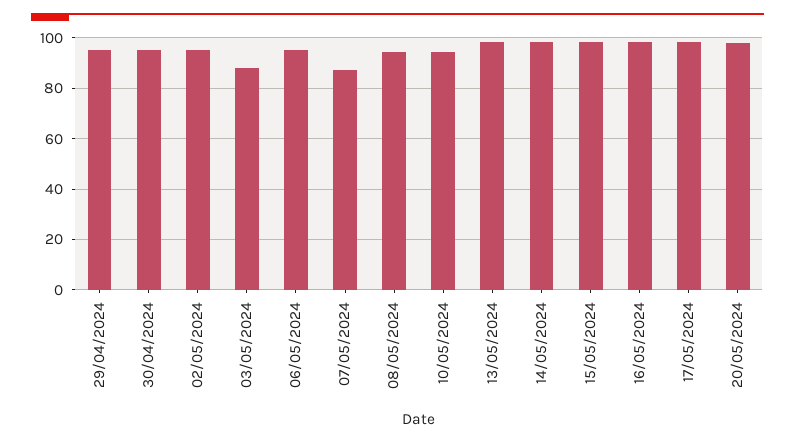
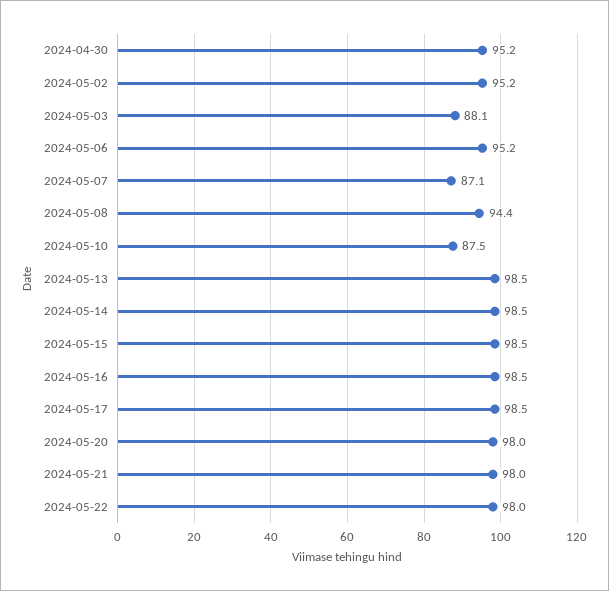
29/04/2024: 95 -> none
10/05/2024: 95 -> 87.5
2024-05-21: none -> 98
2024-05-22: none -> 98

